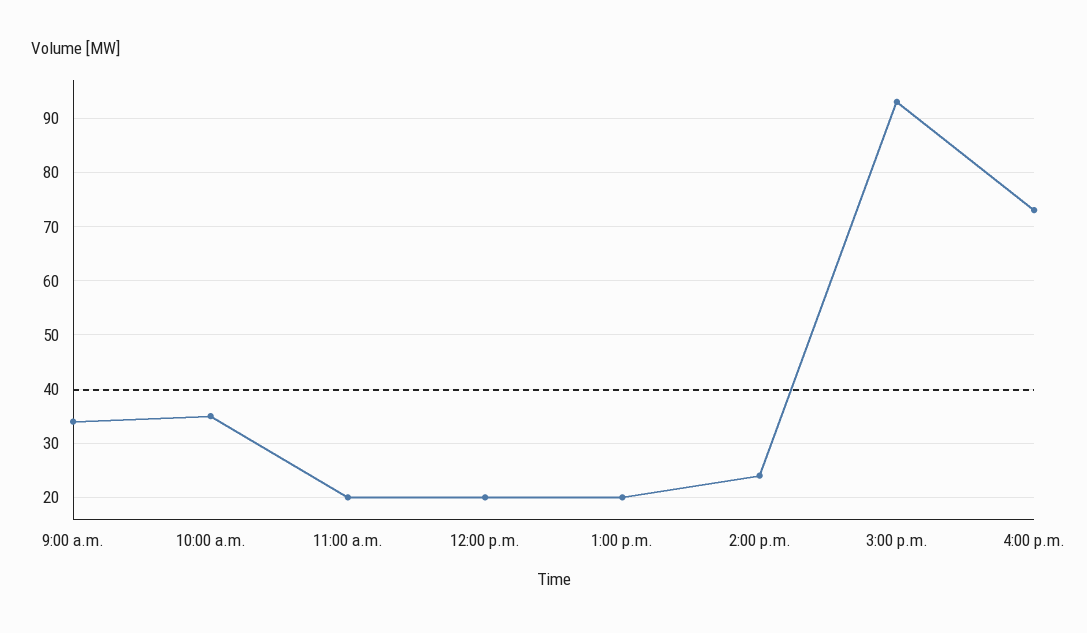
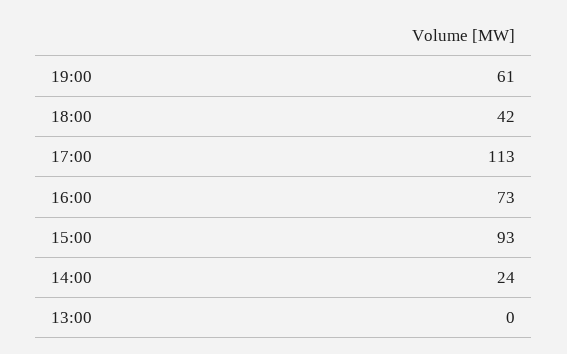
9:00 a.m.: 35 -> none
10:00 a.m.: 35 -> none
11:00 a.m.: 20 -> none
12:00 p.m.: 20 -> none
1:00 p.m.: 20 -> 0
19:00: none -> 61
18:00: none -> 42
17:00: none -> 113

